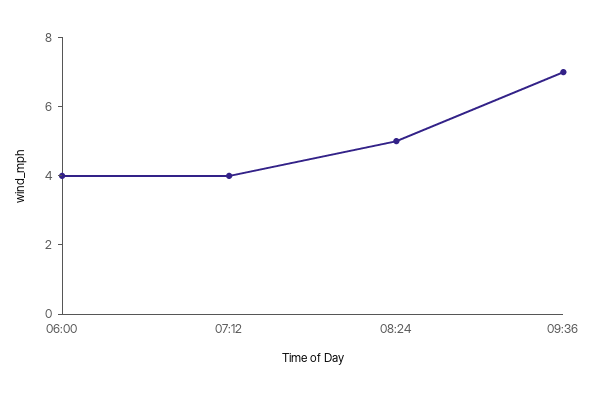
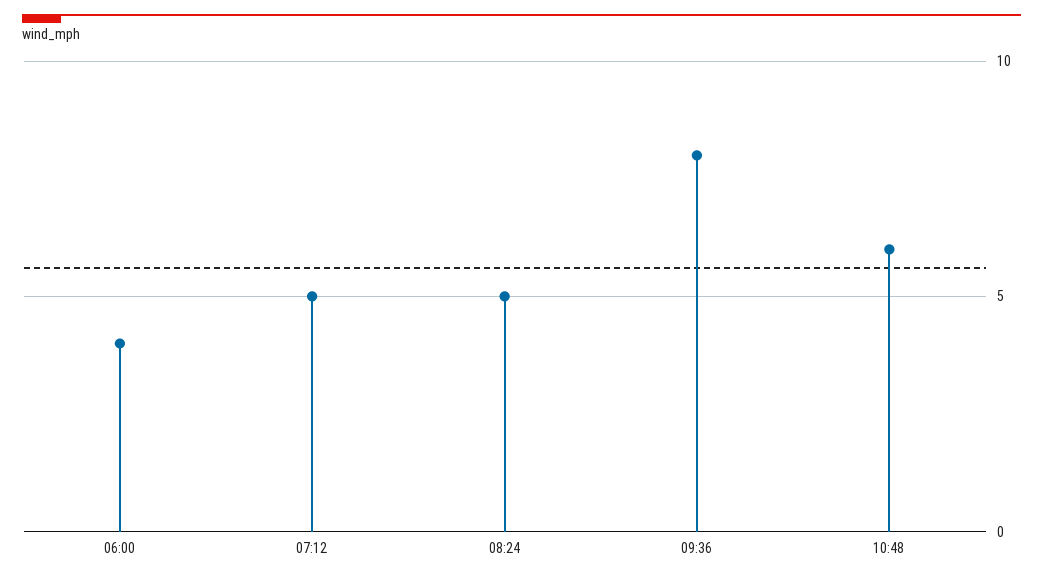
07:12: 4 -> 5
09:36: 7 -> 8
10:48: none -> 6

